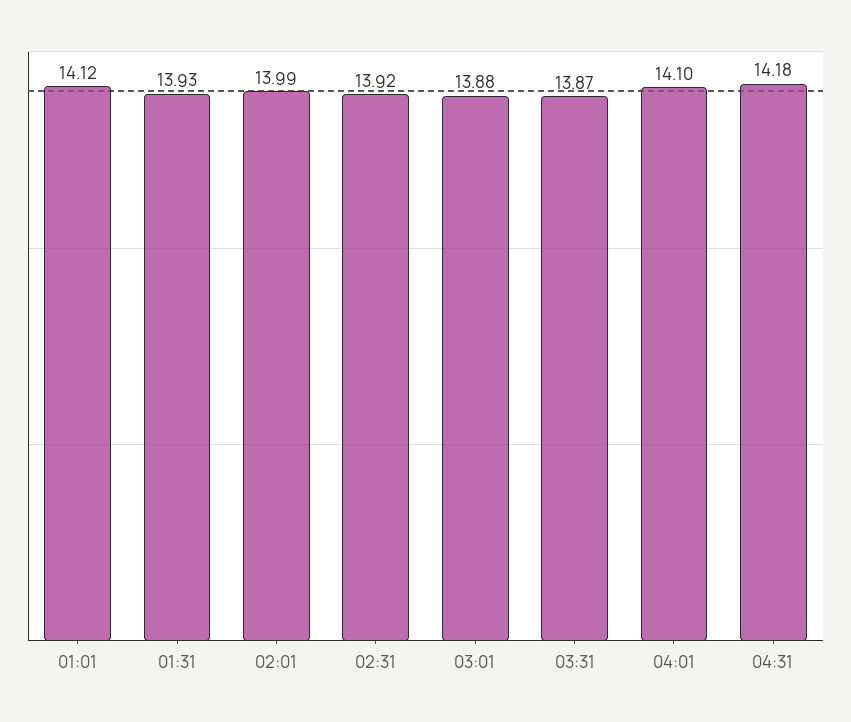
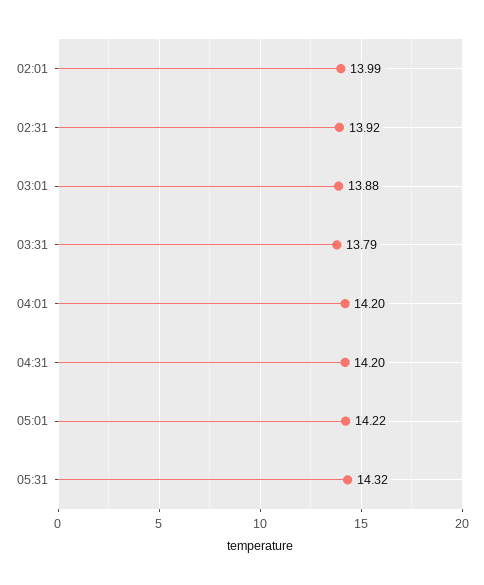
01:01: 14.12 -> none
01:31: 13.93 -> none
03:31: 13.87 -> 13.79
04:01: 14.1 -> 14.2
04:31: 14.18 -> 14.2
05:01: none -> 14.22
05:31: none -> 14.32

